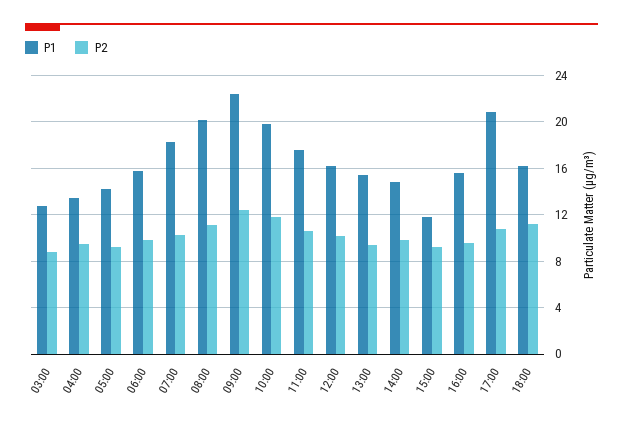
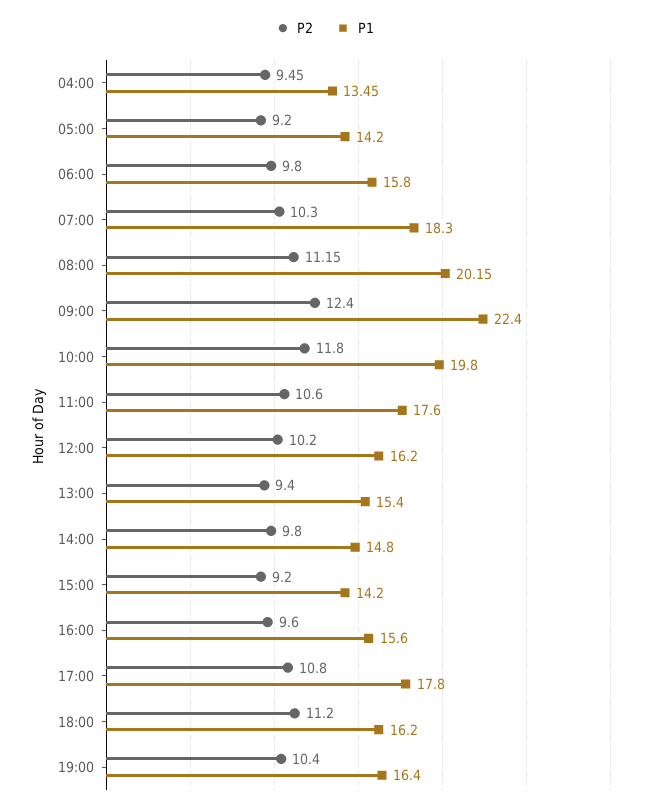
P1, 03:00: 13 -> none
P2, 03:00: 9 -> none
P1, 15:00: 12 -> 14.2
P1, 17:00: 21 -> 17.8
P2, 19:00: none -> 10.4
P1, 19:00: none -> 16.4

